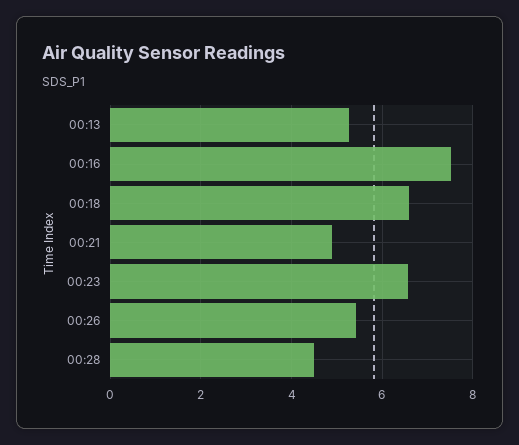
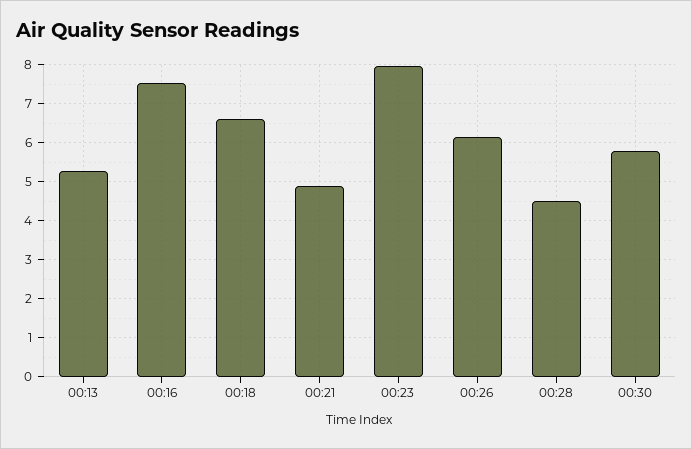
00:23: 6.6 -> 8
00:26: 5.4 -> 6.2
00:30: none -> 5.8

